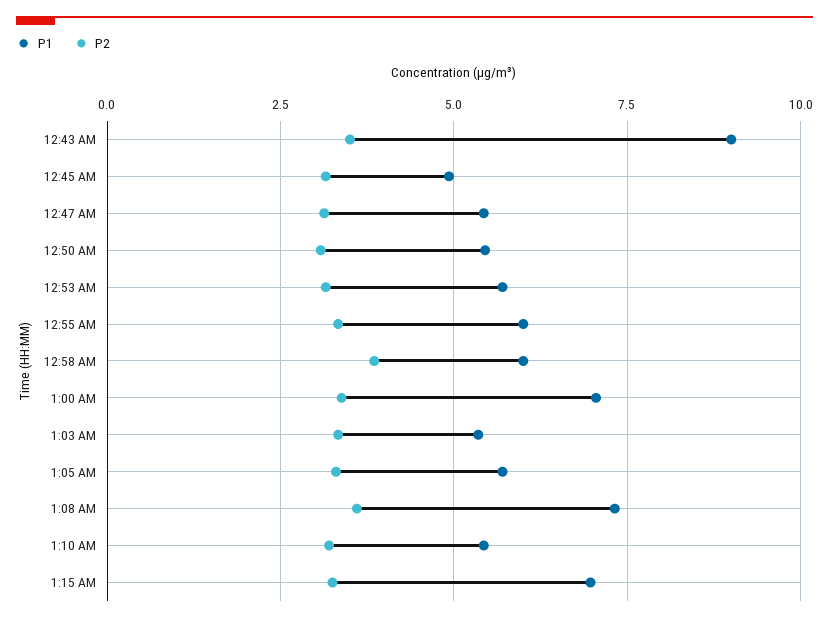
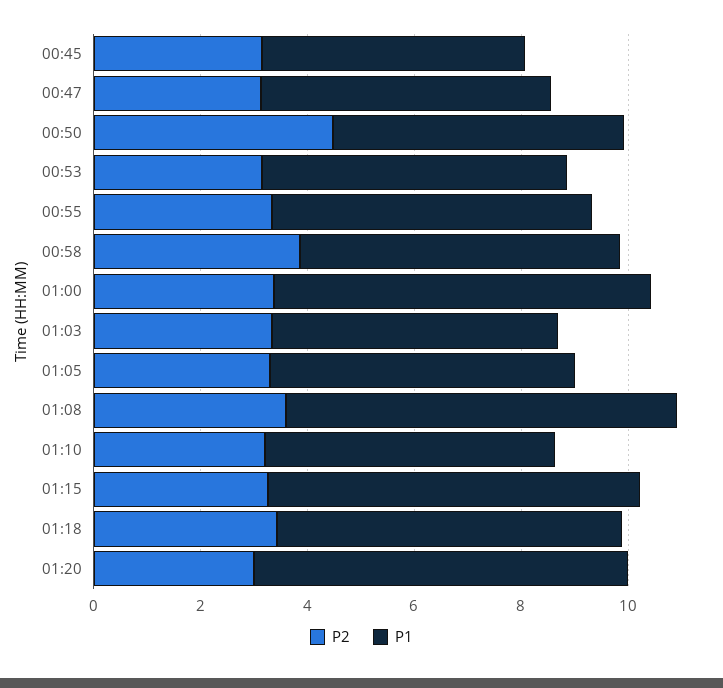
P1, 12:43 AM: 9 -> none
P2, 12:43 AM: 3.5 -> none
P2, 12:50 AM: 3 -> 4.5
P2, 01:18: none -> 3.5
P1, 01:18: none -> 6.5
P2, 01:20: none -> 3
P1, 01:20: none -> 7

